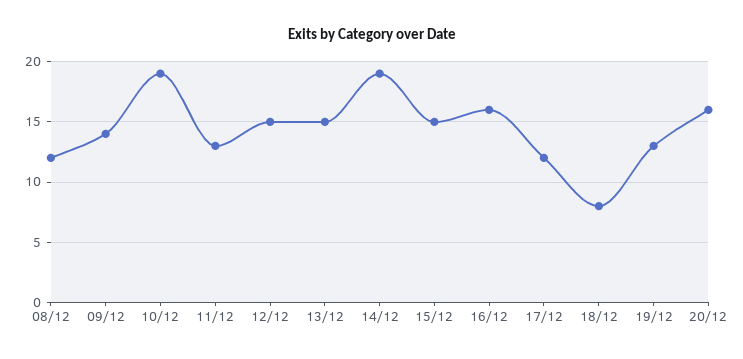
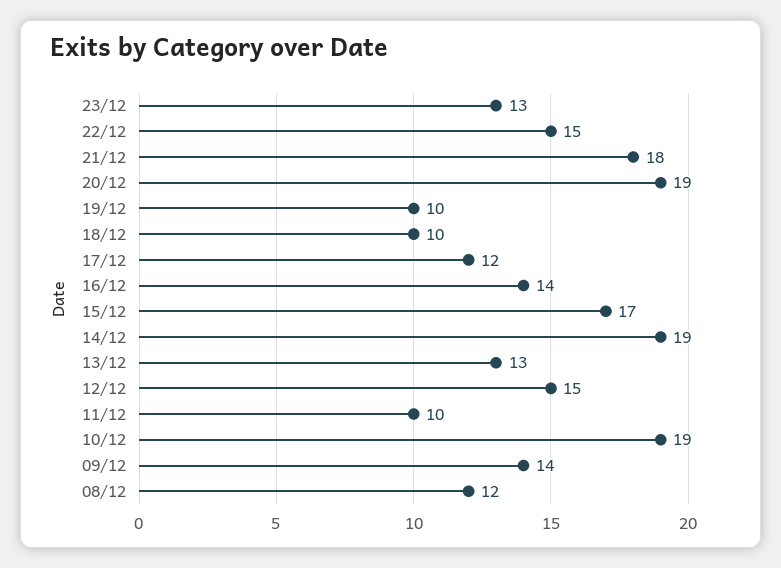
11/12: 13 -> 10
13/12: 15 -> 13
15/12: 15 -> 17
16/12: 16 -> 14
18/12: 8 -> 10
19/12: 13 -> 10
20/12: 16 -> 19
23/12: none -> 13
22/12: none -> 15
21/12: none -> 18

